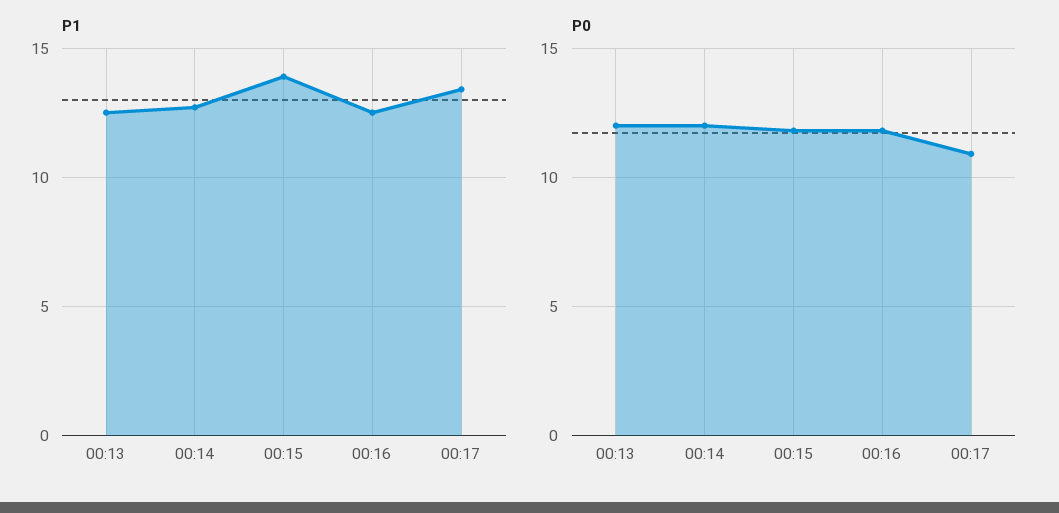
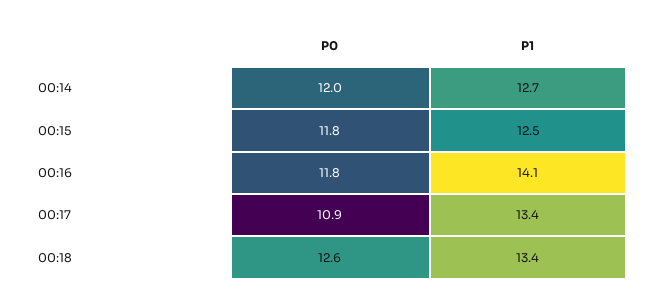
P1, 00:13: 12.5 -> none
P1, 00:15: 14 -> 12.5
P1, 00:16: 12.5 -> 14.1
P0, 00:13: 12 -> none
P0, 00:18: none -> 12.6
P1, 00:18: none -> 13.4

